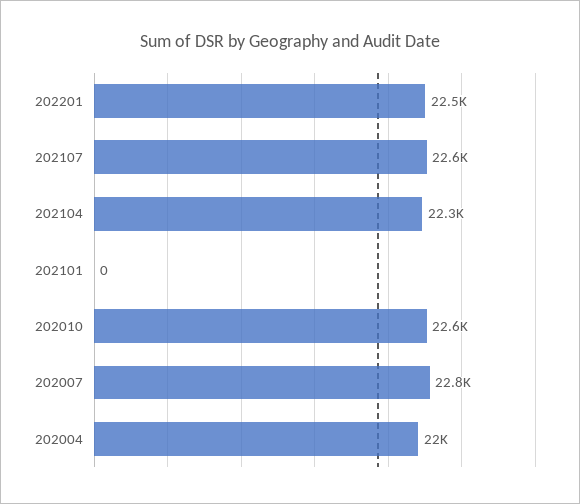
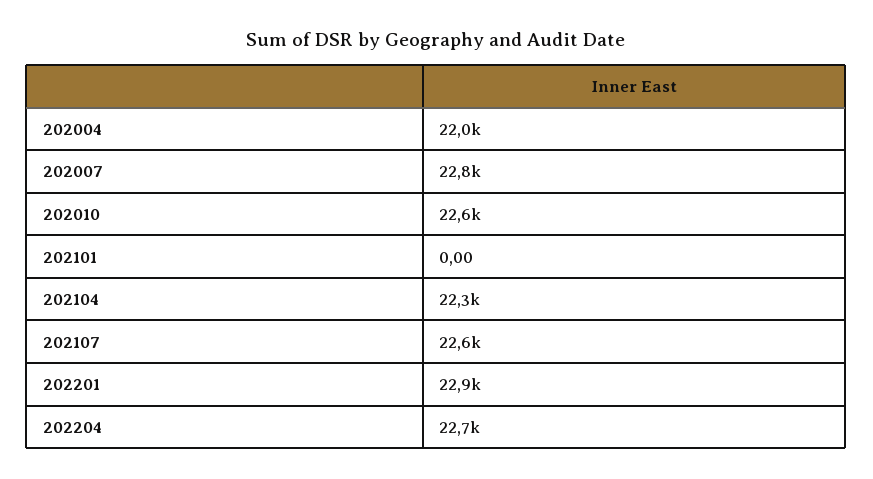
202201: 22500 -> 22900
202204: none -> 22700

